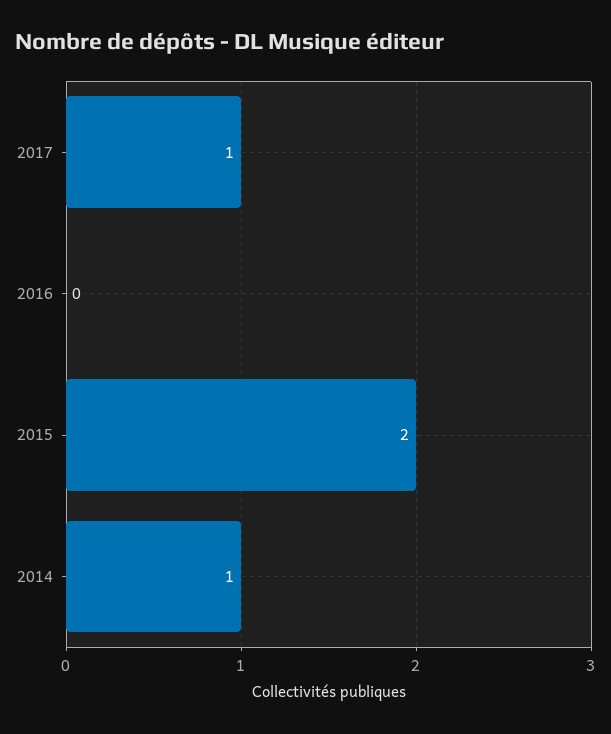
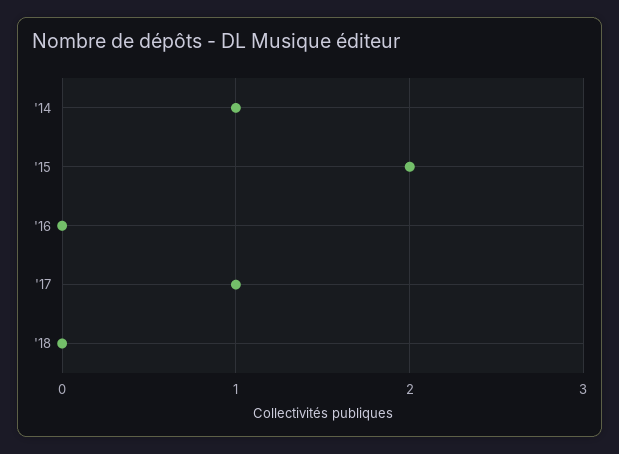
'18: none -> 0

